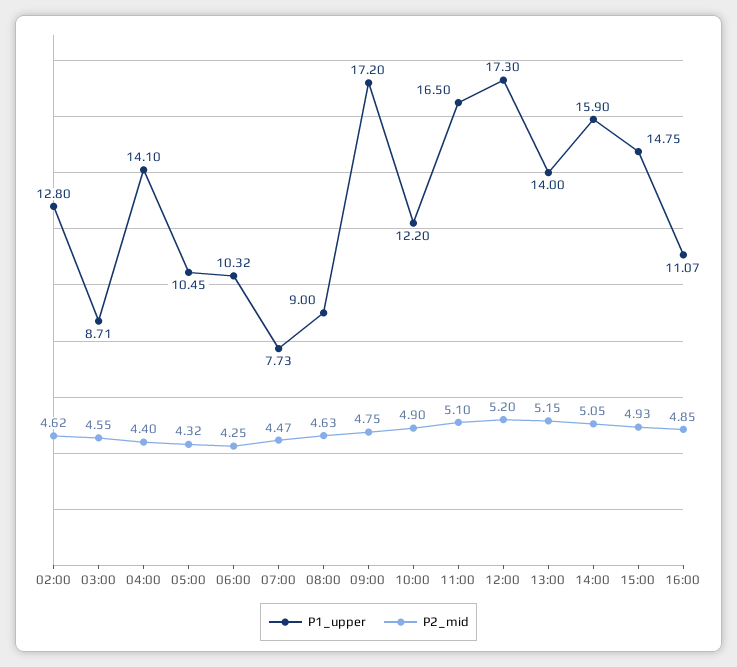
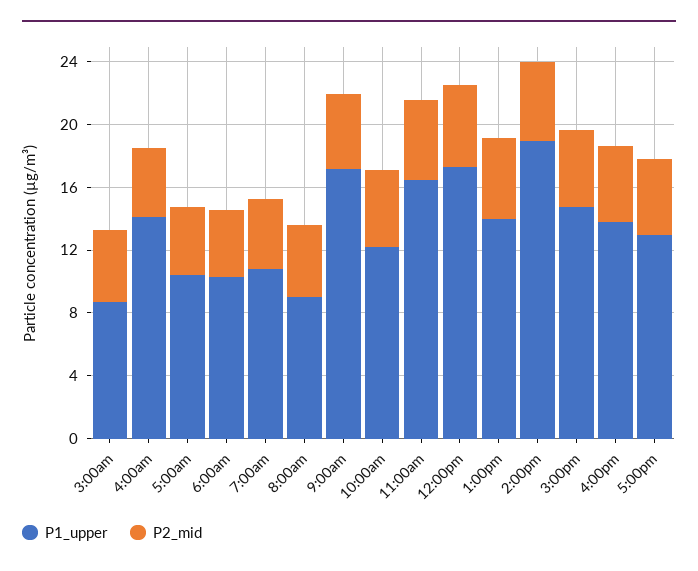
P1_upper, 02:00: 12.8 -> none
P2_mid, 02:00: 4.62 -> none
P1_upper, 07:00: 7.73 -> 11
P1_upper, 14:00: 15.9 -> 19
P1_upper, 16:00: 11.07 -> 14
P1_upper, 5:00pm: none -> 13
P2_mid, 5:00pm: none -> 5

